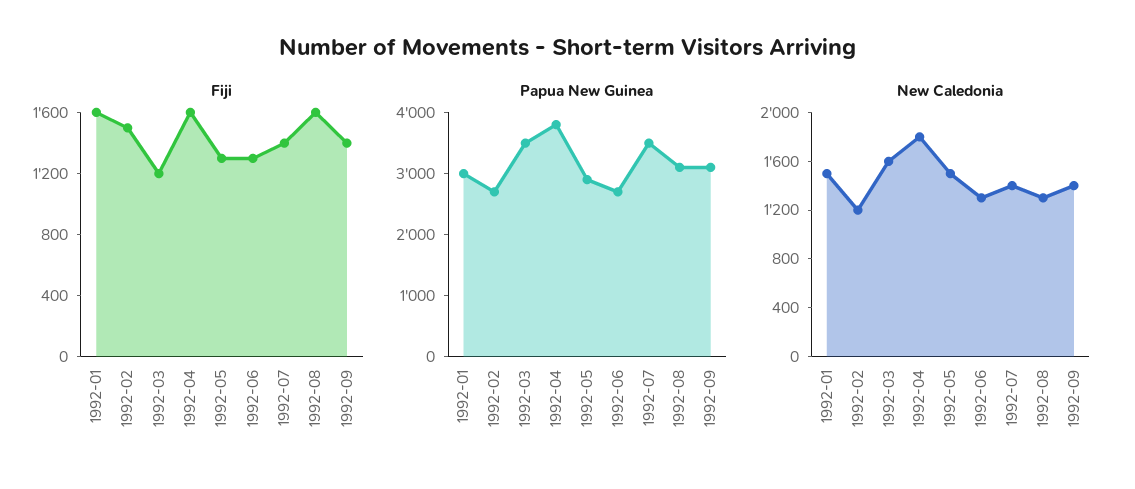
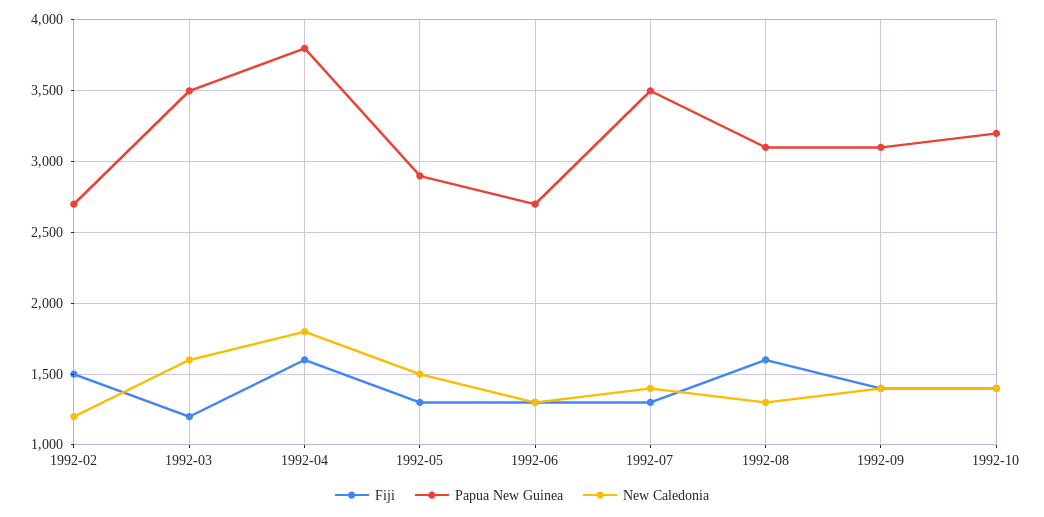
Fiji, 1992-01: 1600 -> none
Fiji, 1992-07: 1400 -> 1300
Papua New Guinea, 1992-01: 3000 -> none
New Caledonia, 1992-01: 1500 -> none
Fiji, 1992-10: none -> 1400
Papua New Guinea, 1992-10: none -> 3200
New Caledonia, 1992-10: none -> 1400

